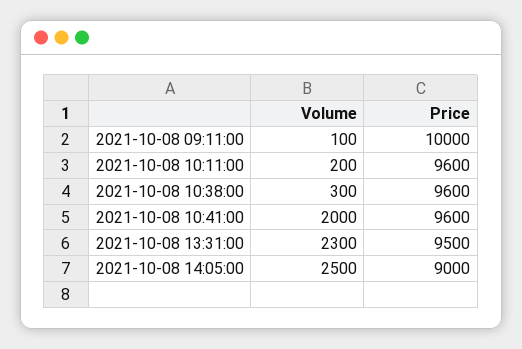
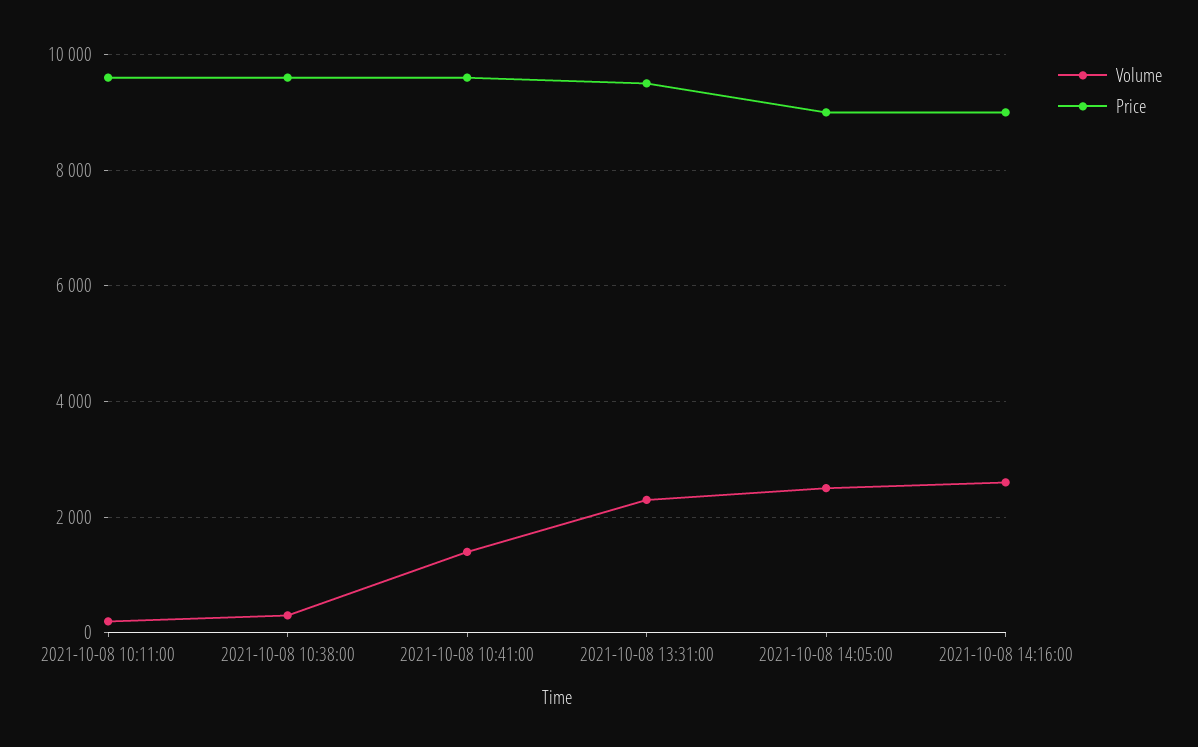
Volume, 2021-10-08 09:11:00: 100 -> none
Price, 2021-10-08 09:11:00: 10000 -> none
Volume, 2021-10-08 10:41:00: 2000 -> 1400
Volume, 2021-10-08 14:16:00: none -> 2600
Price, 2021-10-08 14:16:00: none -> 9000

